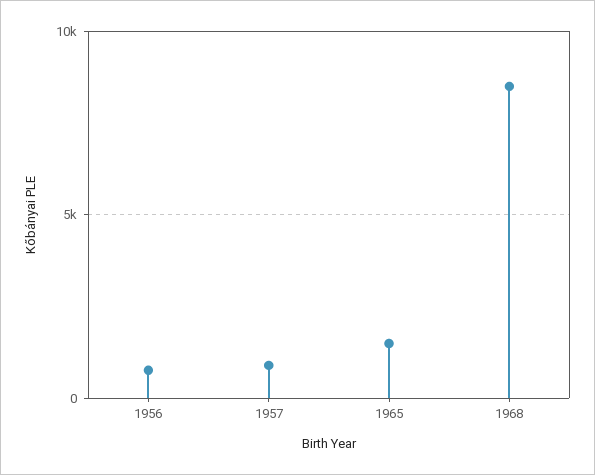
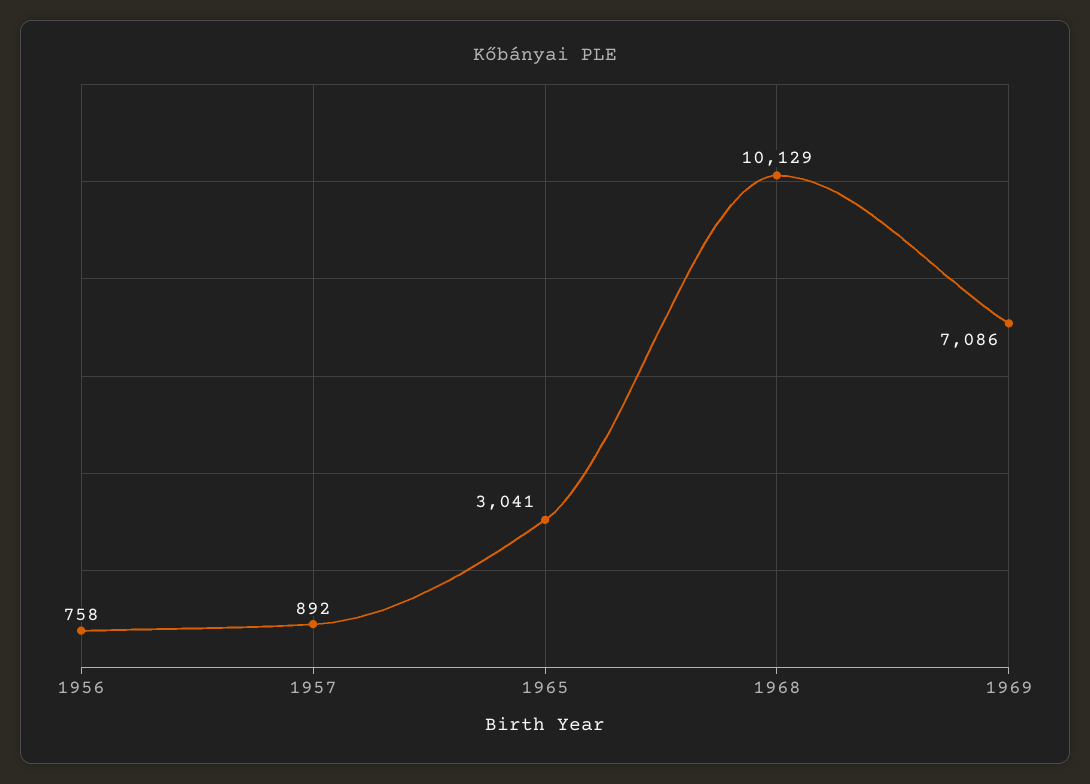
1965: 1500 -> 3041
1968: 8500 -> 10129
1969: none -> 7086

